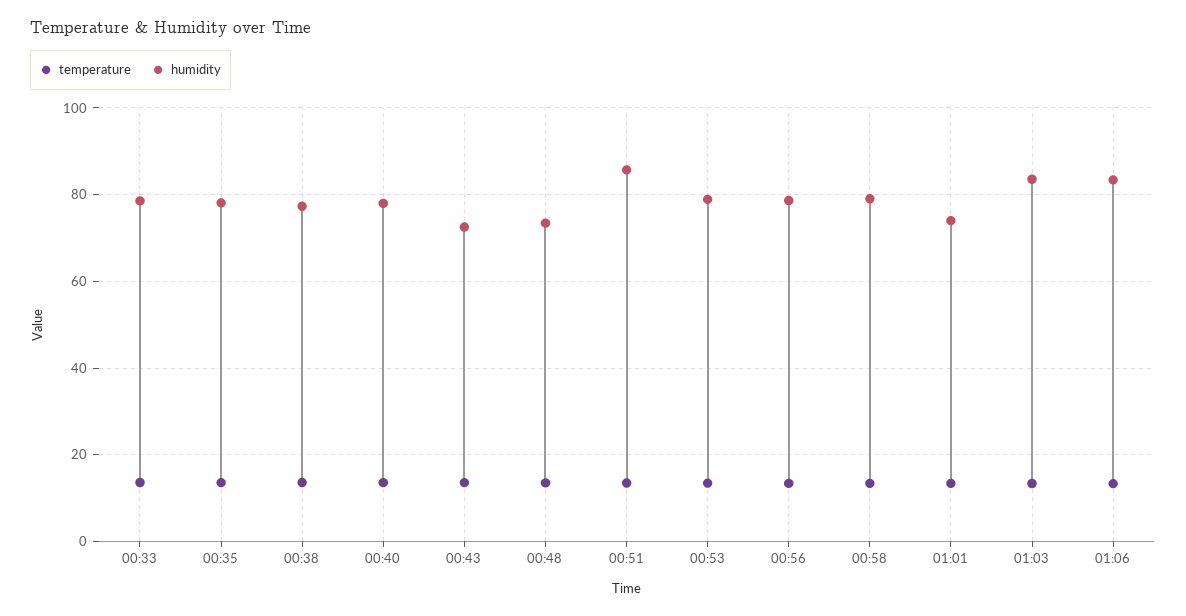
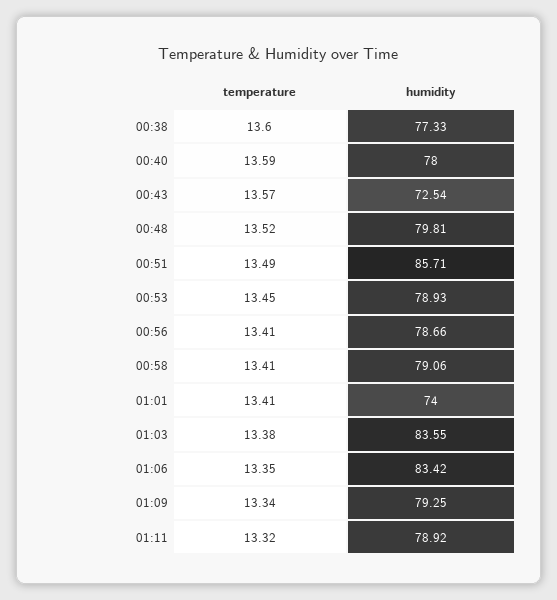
temperature, 00:33: 14 -> none
humidity, 00:33: 78 -> none
temperature, 00:35: 14 -> none
humidity, 00:35: 78 -> none
humidity, 00:48: 74 -> 79.81
temperature, 01:09: none -> 13.34
humidity, 01:09: none -> 79.25
temperature, 01:11: none -> 13.32
humidity, 01:11: none -> 78.92

